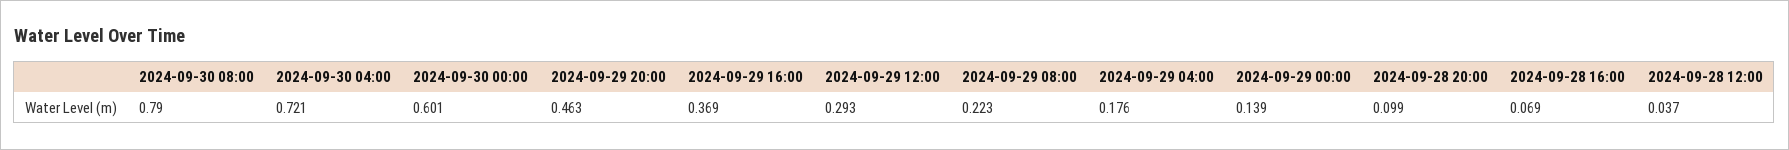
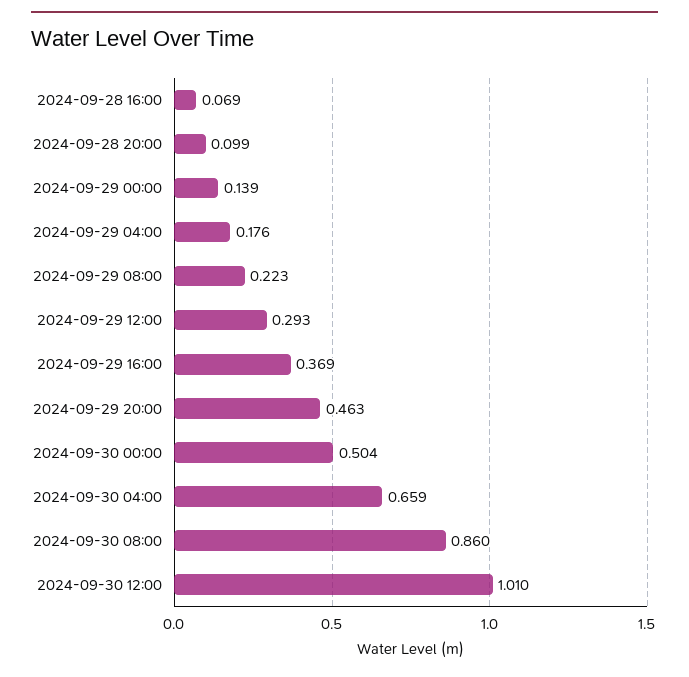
2024-09-30 08:00: 0.79 -> 0.86
2024-09-30 04:00: 0.721 -> 0.659
2024-09-30 00:00: 0.601 -> 0.504
2024-09-28 12:00: 0.037 -> none
2024-09-30 12:00: none -> 1.01

